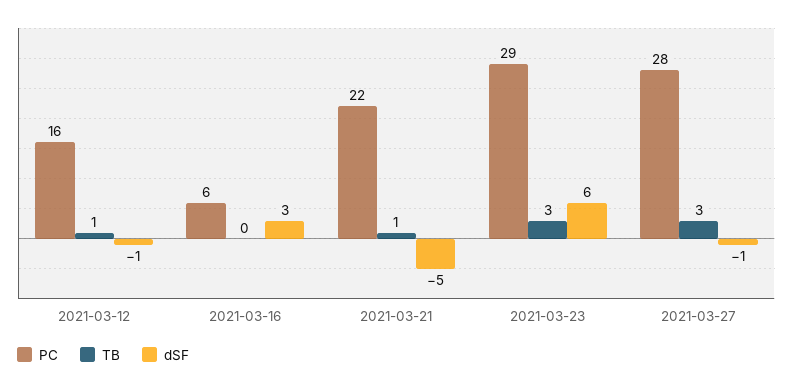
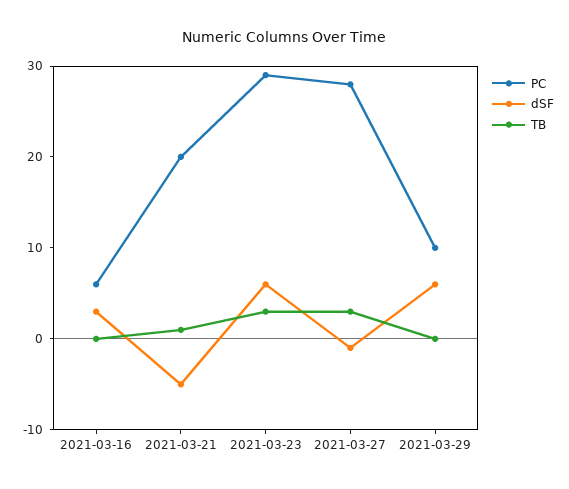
PC, 2021-03-12: 16 -> none
TB, 2021-03-12: 1 -> none
dSF, 2021-03-12: -1 -> none
PC, 2021-03-21: 22 -> 20
PC, 2021-03-29: none -> 10
dSF, 2021-03-29: none -> 6
TB, 2021-03-29: none -> 0

